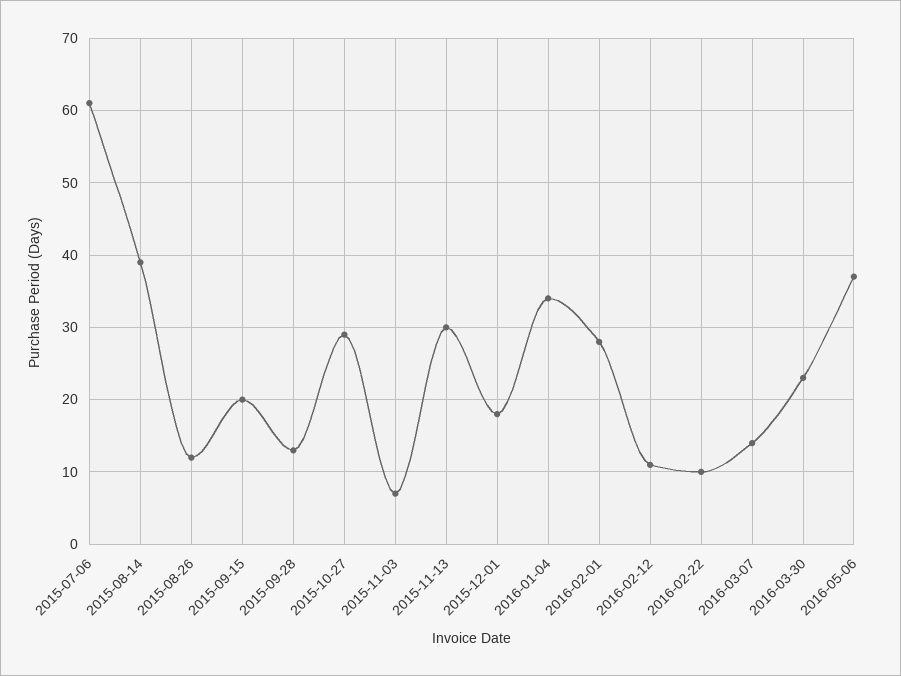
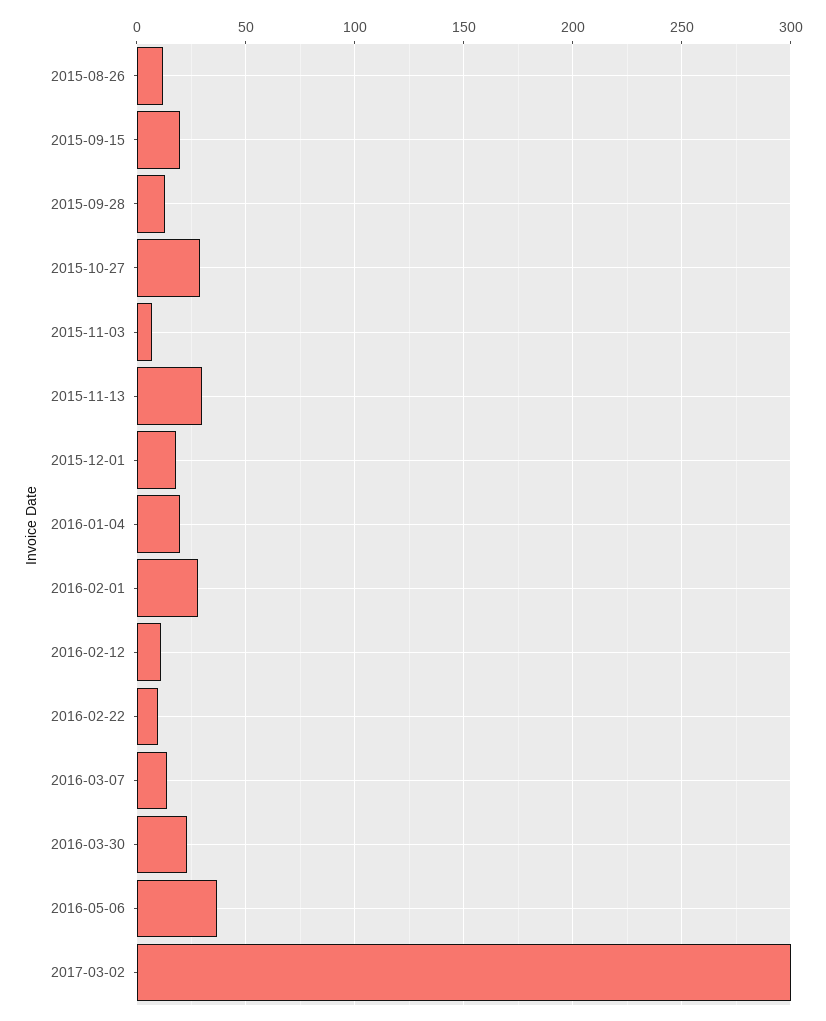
2015-07-06: 61 -> none
2015-08-14: 39 -> none
2016-01-04: 34 -> 20
2017-03-02: none -> 300

